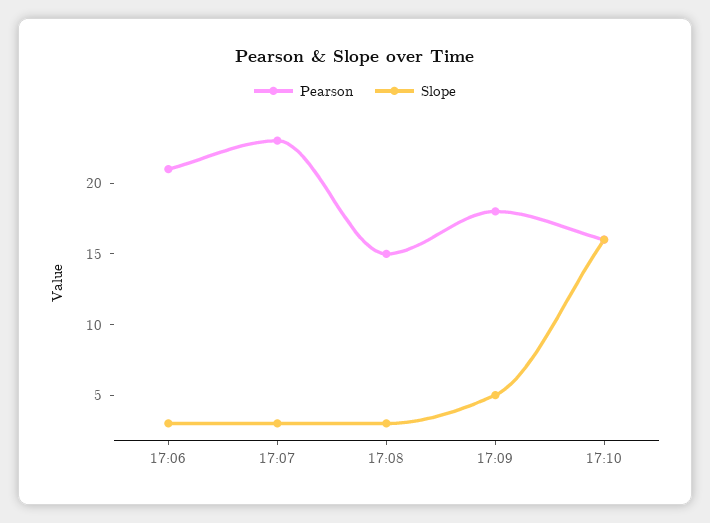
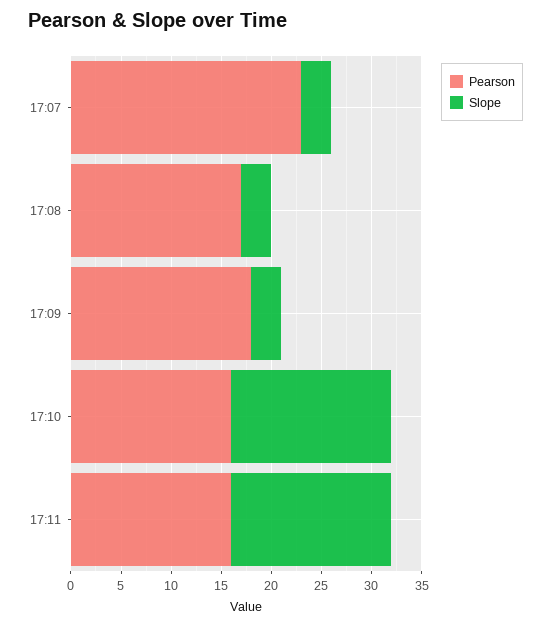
Pearson, 17:06: 21 -> none
Slope, 17:06: 3 -> none
Pearson, 17:08: 15 -> 17
Slope, 17:09: 5 -> 3
Pearson, 17:11: none -> 16
Slope, 17:11: none -> 16

